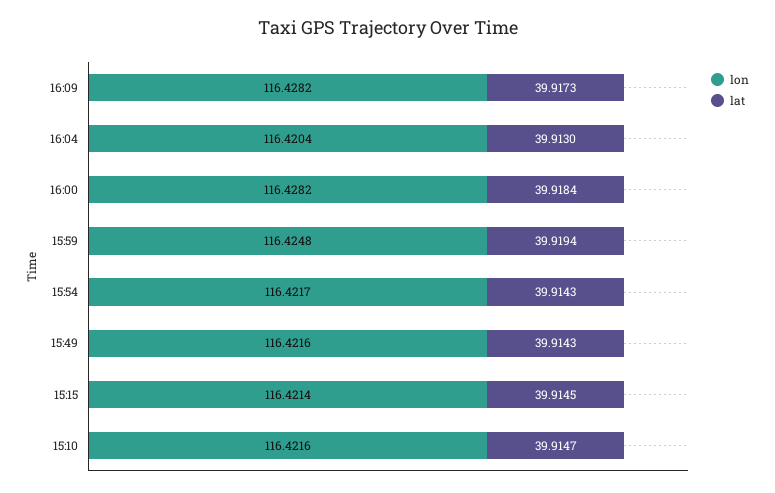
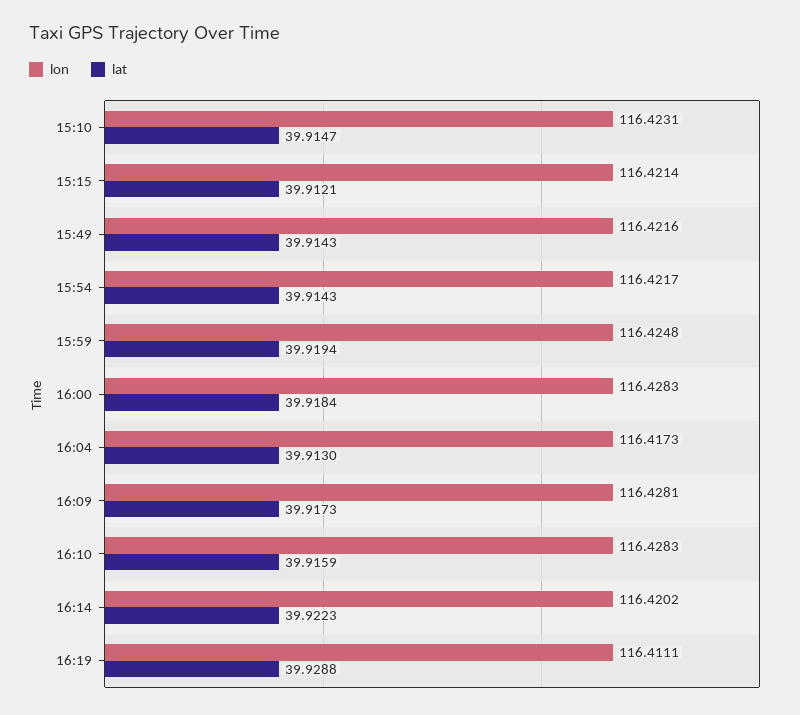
lon, 16:09: 116.4282 -> 116.4281
lon, 16:04: 116.4204 -> 116.4173
lon, 16:00: 116.4282 -> 116.4283
lat, 15:15: 39.9145 -> 39.9121
lon, 15:10: 116.4216 -> 116.4231
lon, 16:10: none -> 116.4283
lat, 16:10: none -> 39.9159
lon, 16:14: none -> 116.4202
lat, 16:14: none -> 39.9223
lon, 16:19: none -> 116.4111
lat, 16:19: none -> 39.9288

